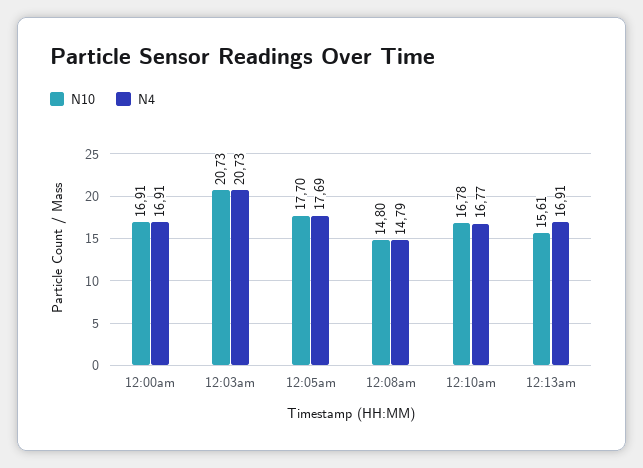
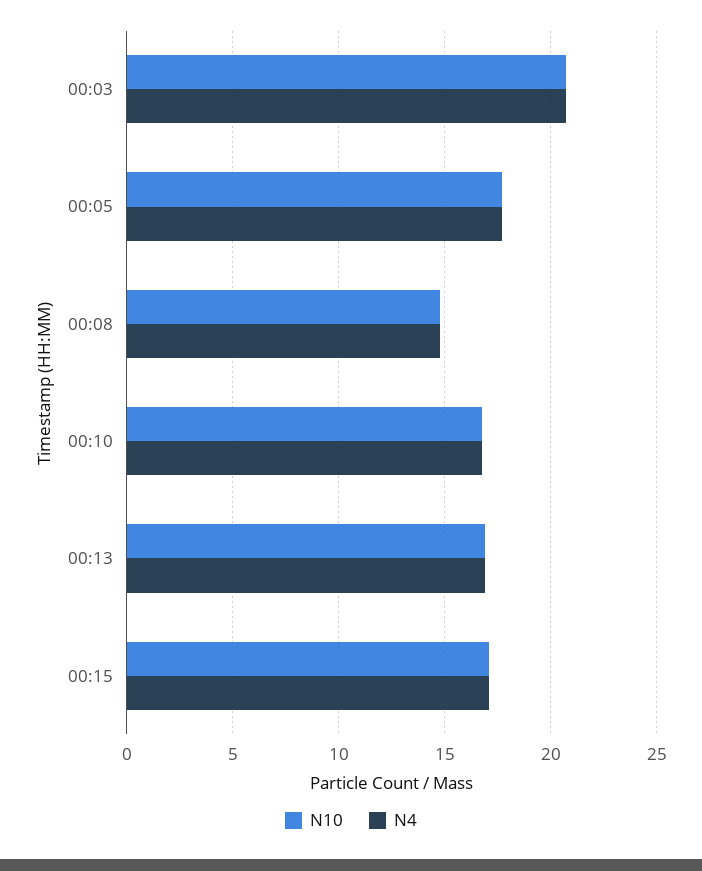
N10, 12:00am: 16.91 -> none
N4, 12:00am: 16.91 -> none
N10, 12:13am: 15.61 -> 17
N10, 00:15: none -> 17
N4, 00:15: none -> 17

